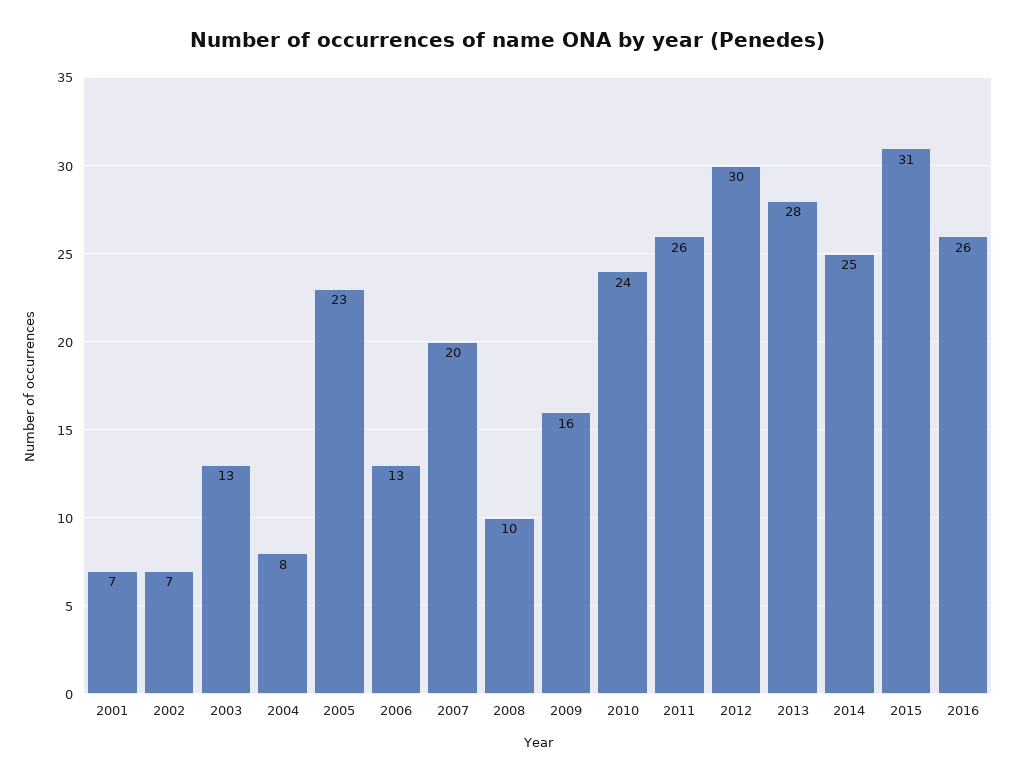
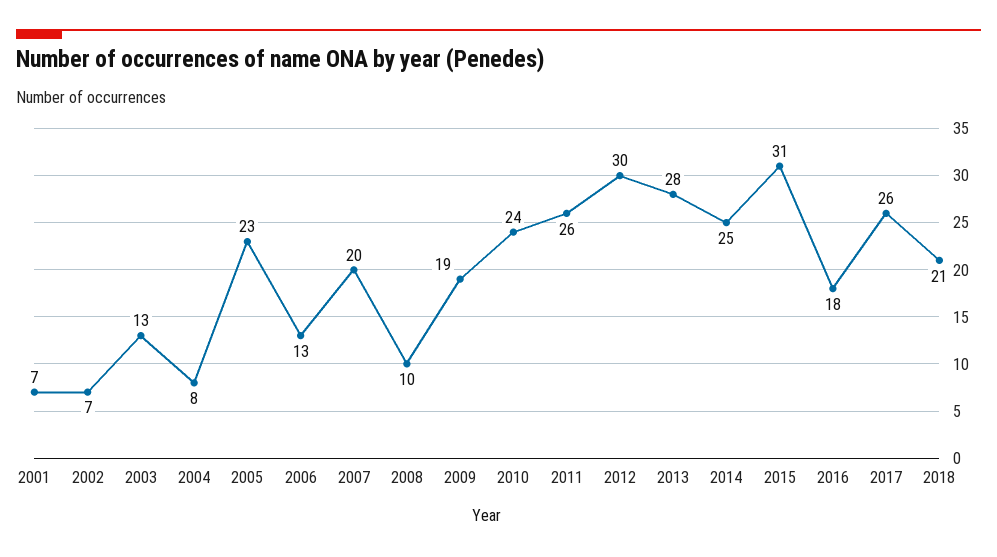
2009: 16 -> 19
2016: 26 -> 18
2017: none -> 26
2018: none -> 21

